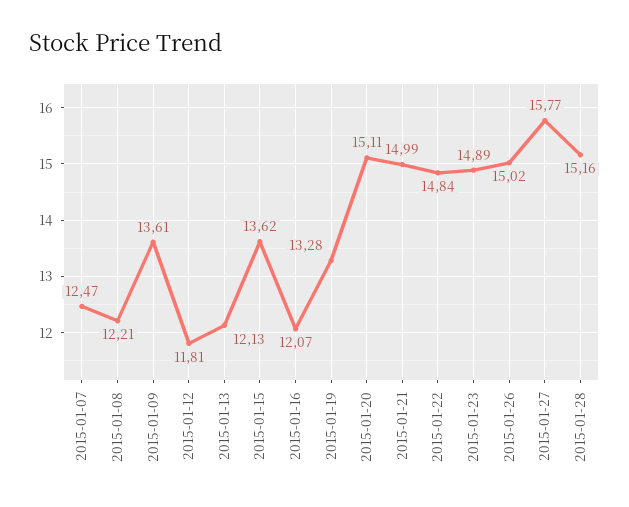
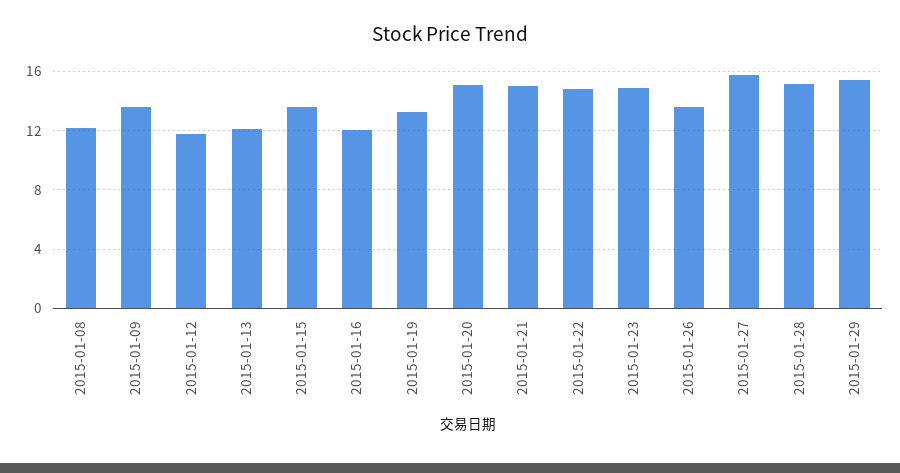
2015-01-07: 12.47 -> none
2015-01-26: 15.02 -> 13.5
2015-01-29: none -> 15.5

